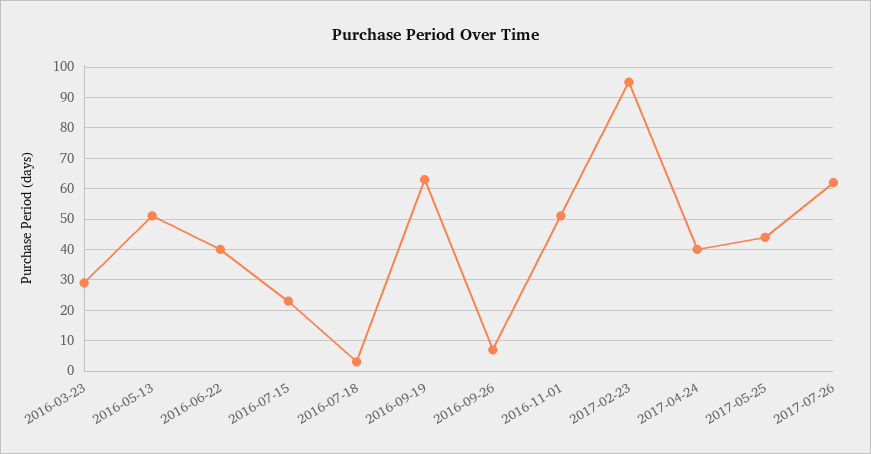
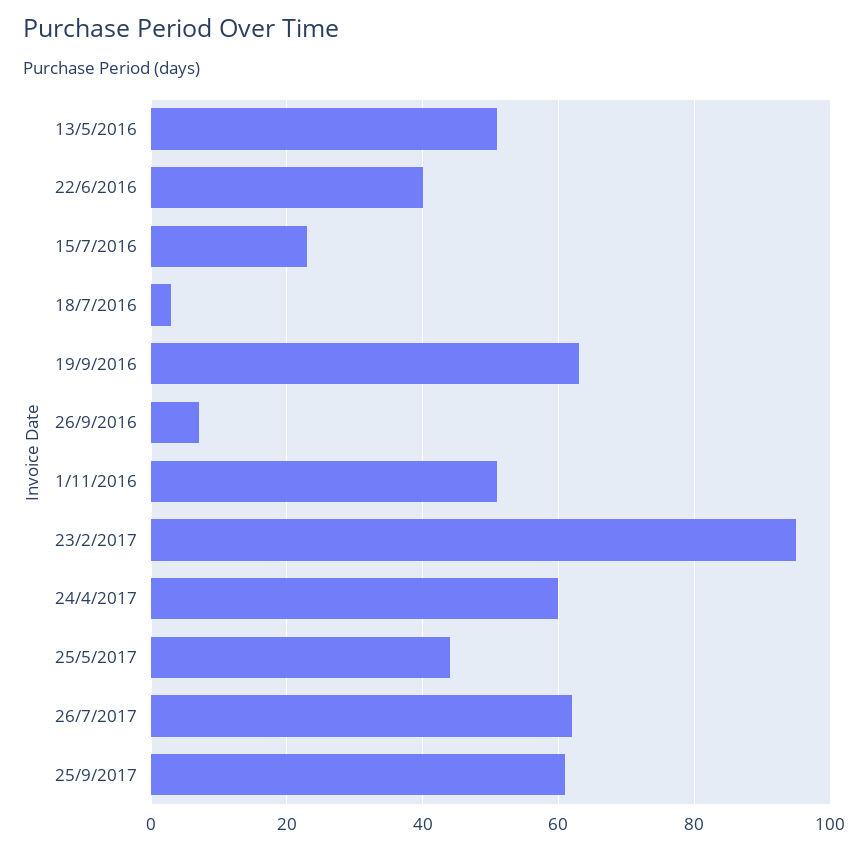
2016-03-23: 30 -> none
2017-04-24: 40 -> 60
25/9/2017: none -> 60

